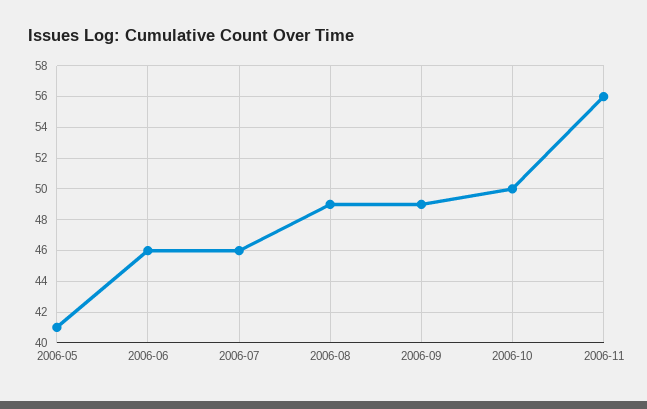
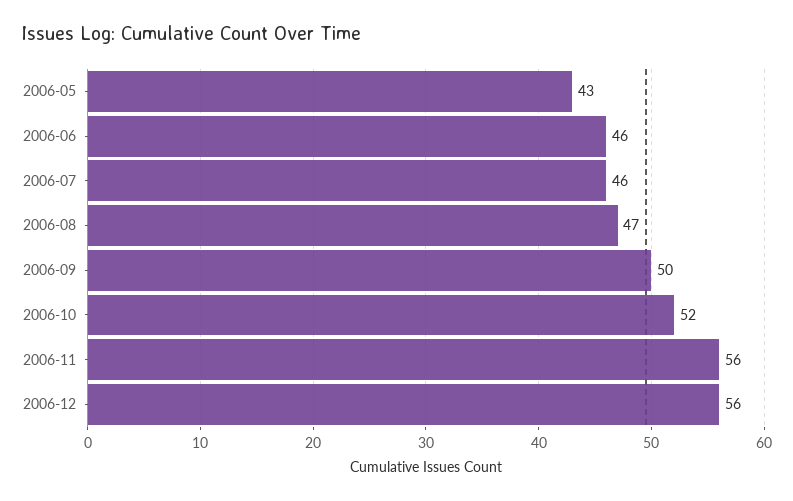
2006-05: 41 -> 43
2006-08: 49 -> 47
2006-09: 49 -> 50
2006-10: 50 -> 52
2006-12: none -> 56

